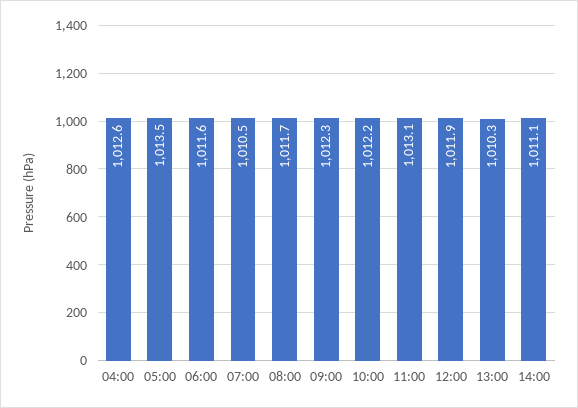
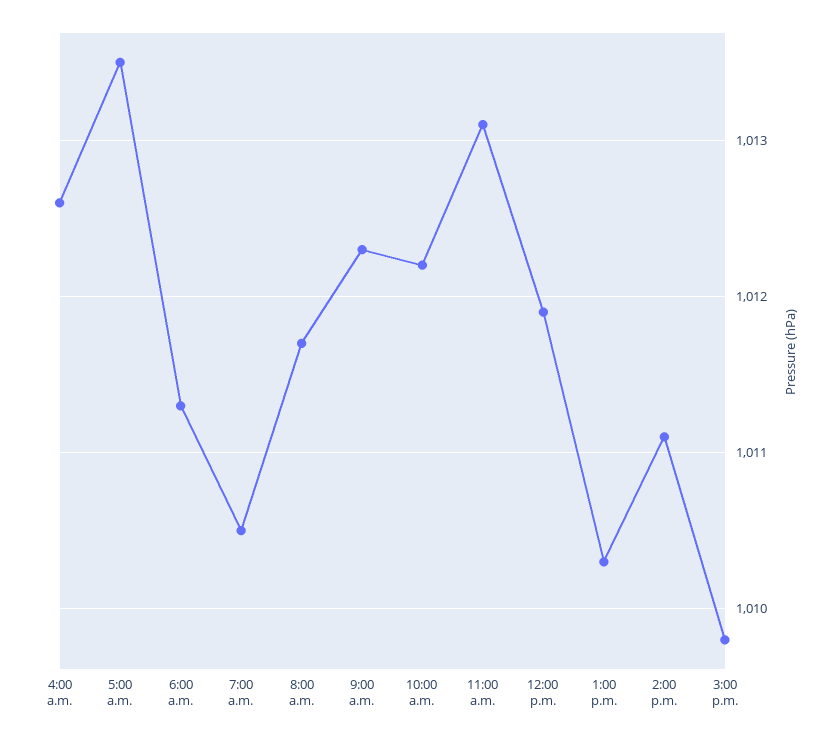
06:00: 1011.6 -> 1011.3
3:00 p.m.: none -> 1009.8

